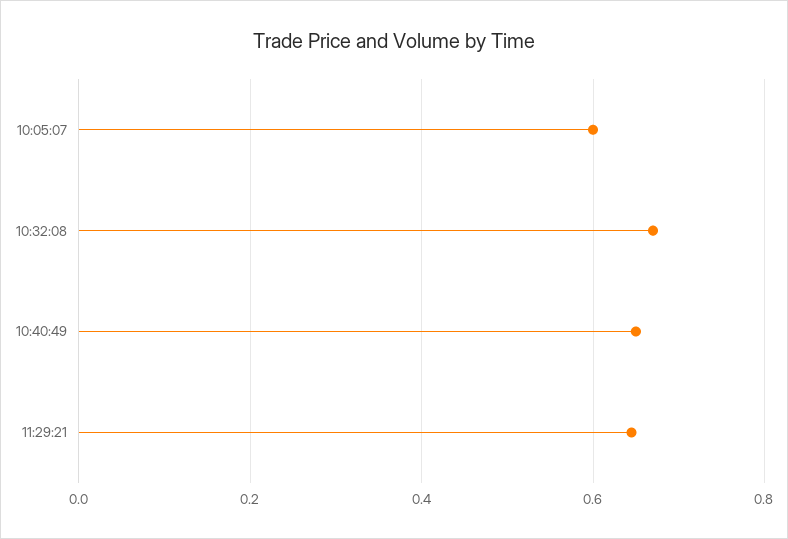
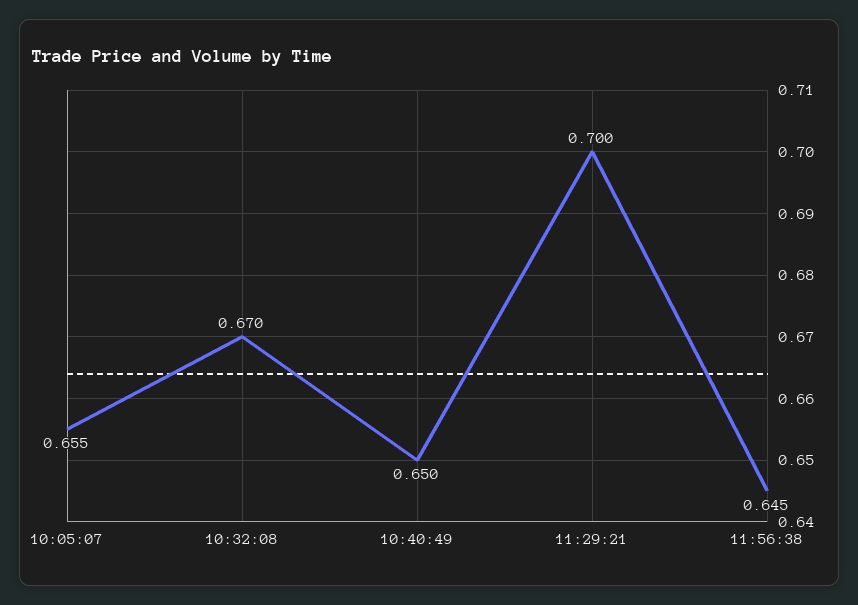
10:05:07: 0.6 -> 0.655
11:29:21: 0.64 -> 0.7
11:56:38: none -> 0.645

